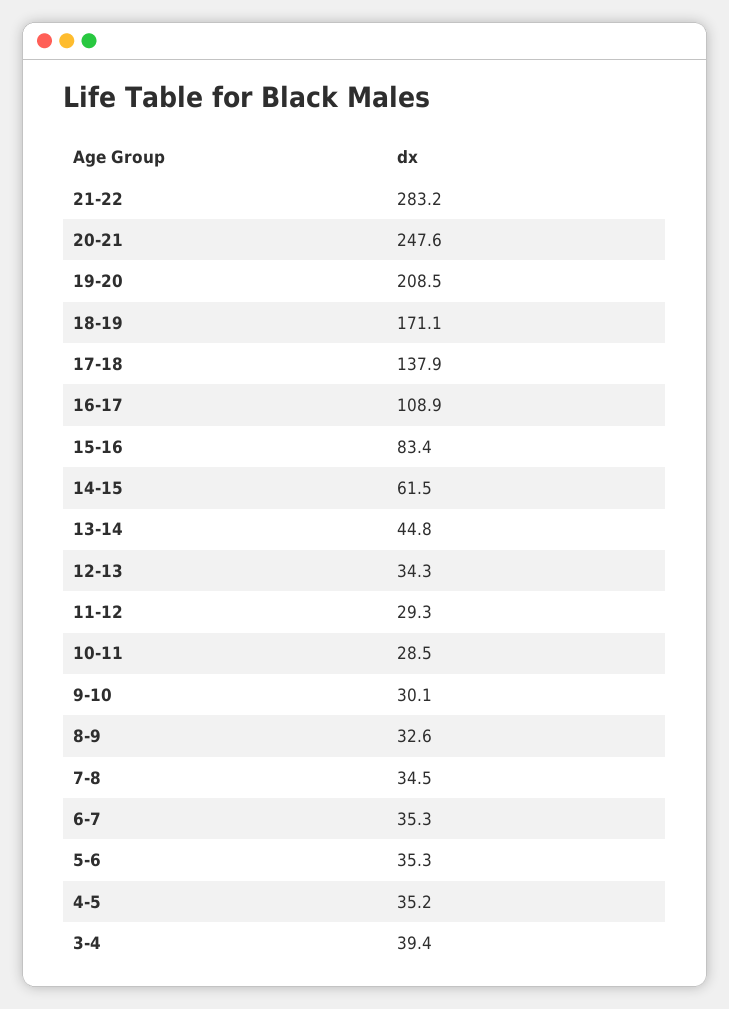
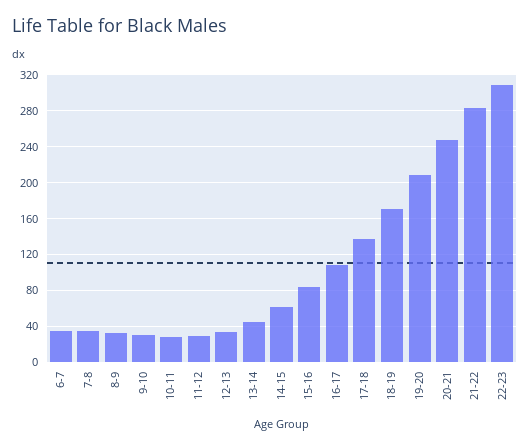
5-6: 35.3 -> none
4-5: 35.2 -> none
3-4: 39.4 -> none
22-23: none -> 310

